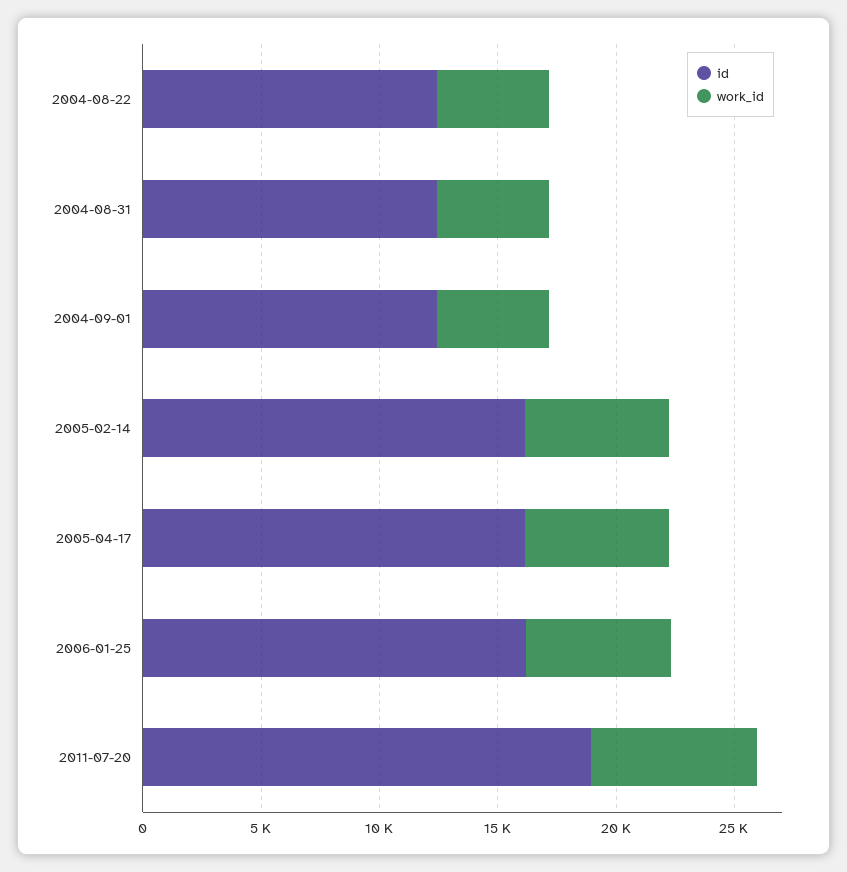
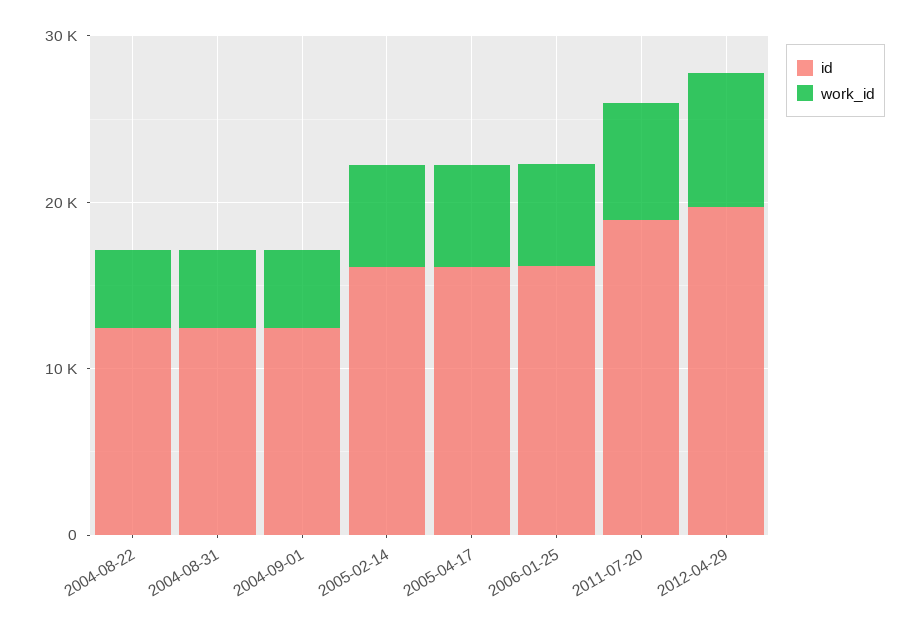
id, 2012-04-29: none -> 20000
work_id, 2012-04-29: none -> 8000

